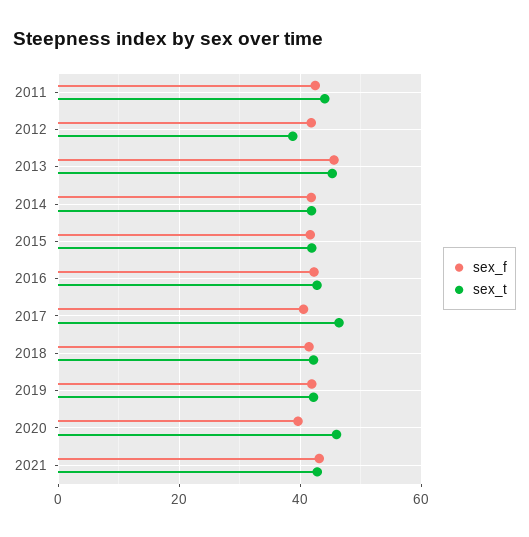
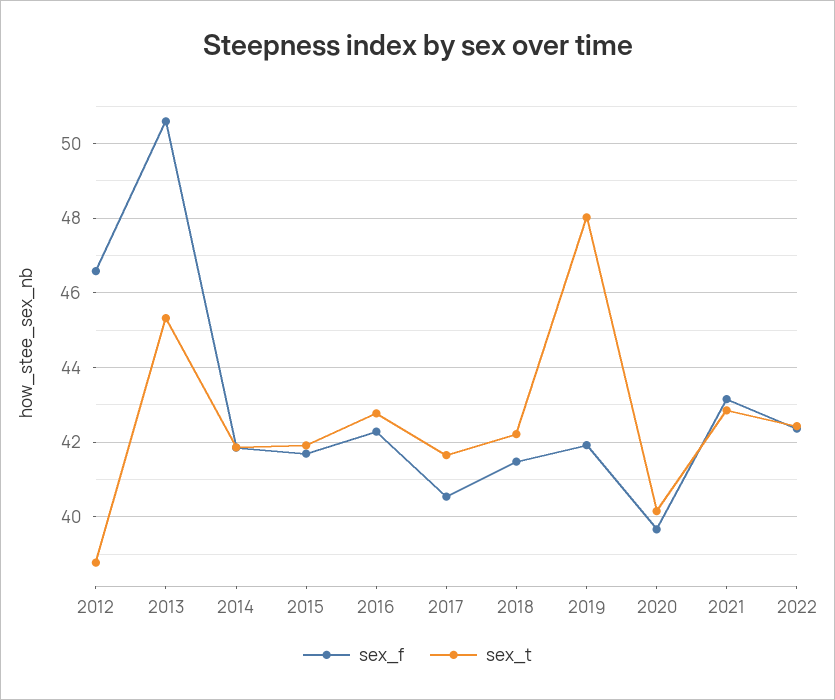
sex_f, 2011: 42 -> none
sex_t, 2011: 44 -> none
sex_f, 2012: 42 -> 46.6
sex_f, 2013: 46 -> 50.6
sex_t, 2017: 46 -> 41.6
sex_t, 2019: 42 -> 48
sex_t, 2020: 46 -> 40.2
sex_f, 2022: none -> 42.4
sex_t, 2022: none -> 42.4

